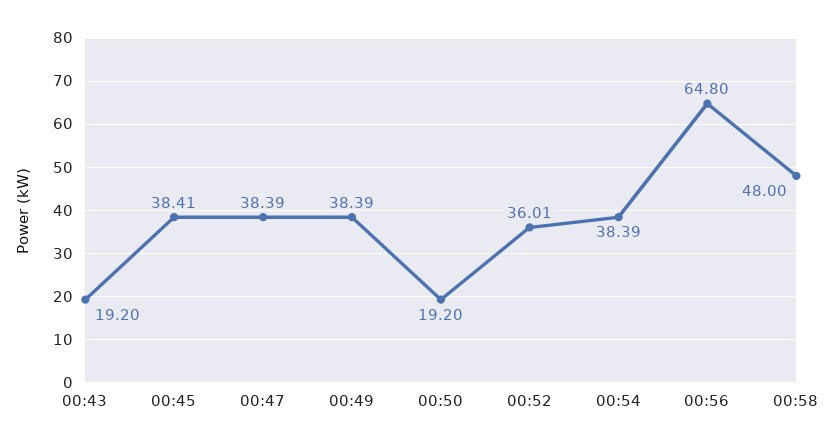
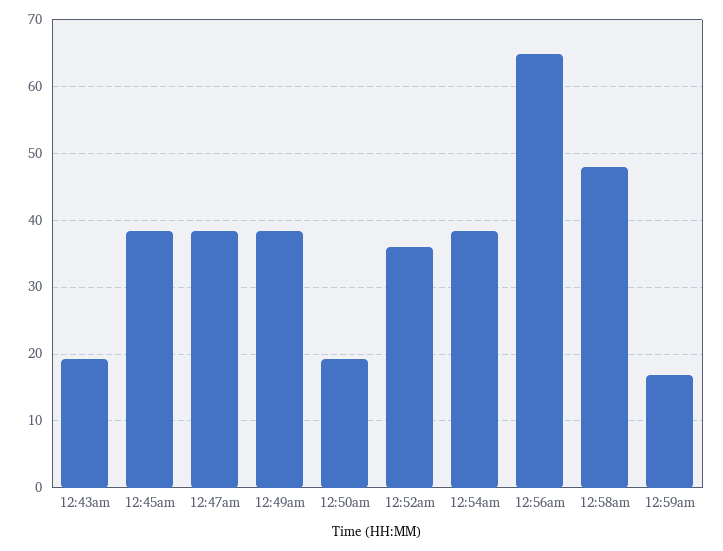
12:59am: none -> 17

